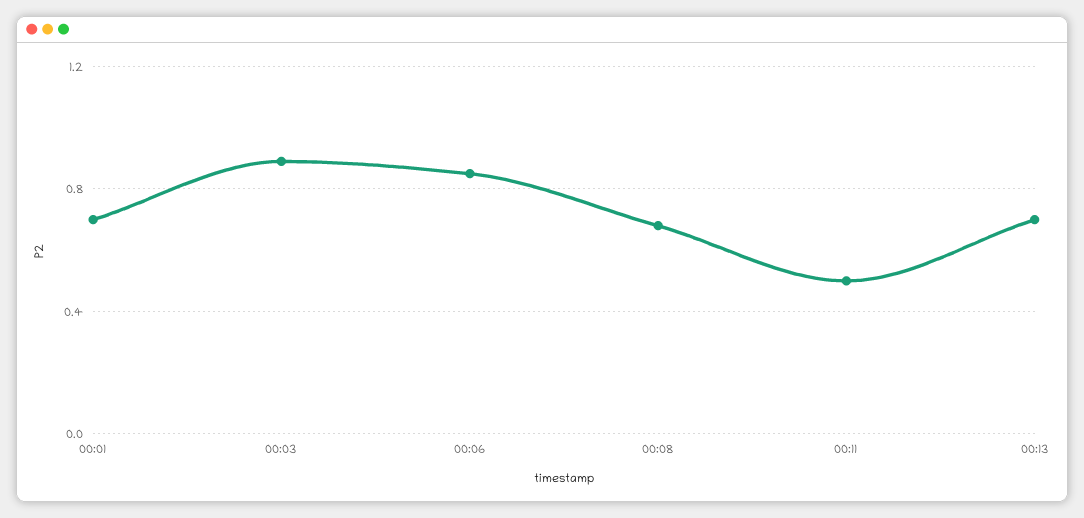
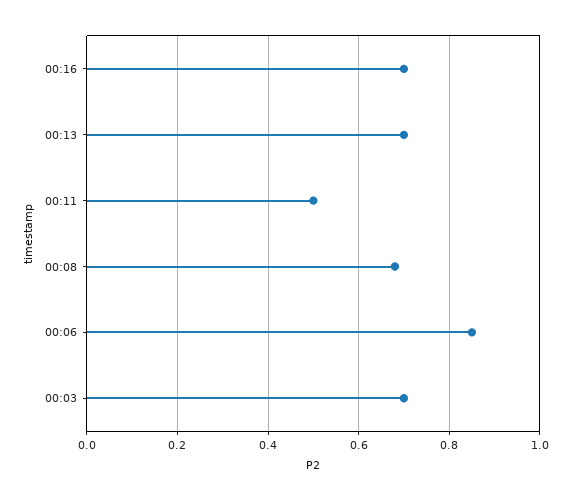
00:01: 0.7 -> none
00:03: 0.9 -> 0.7
00:16: none -> 0.7

